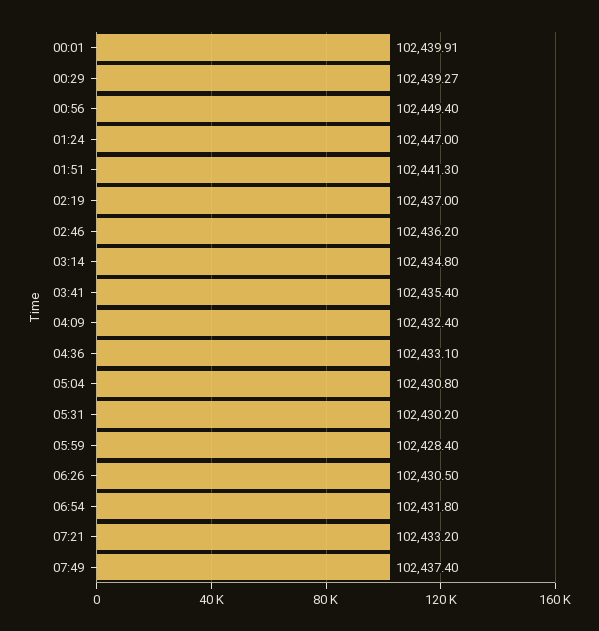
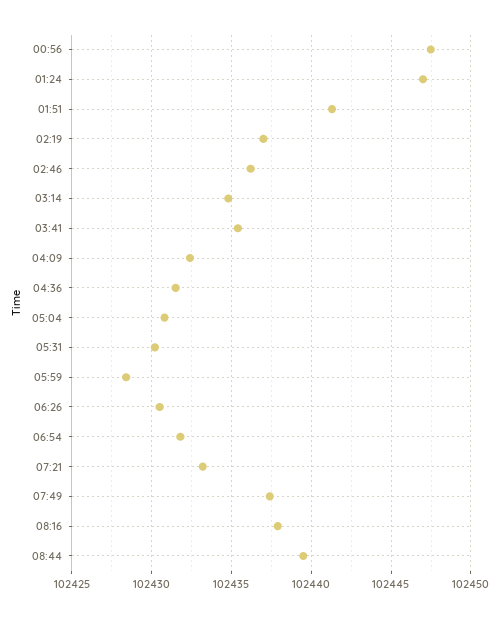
00:01: 102439.91 -> none
00:29: 102439.27 -> none
00:56: 102449.4 -> 102447.5
04:36: 102433.1 -> 102431.5
08:16: none -> 102438
08:44: none -> 102439.5

